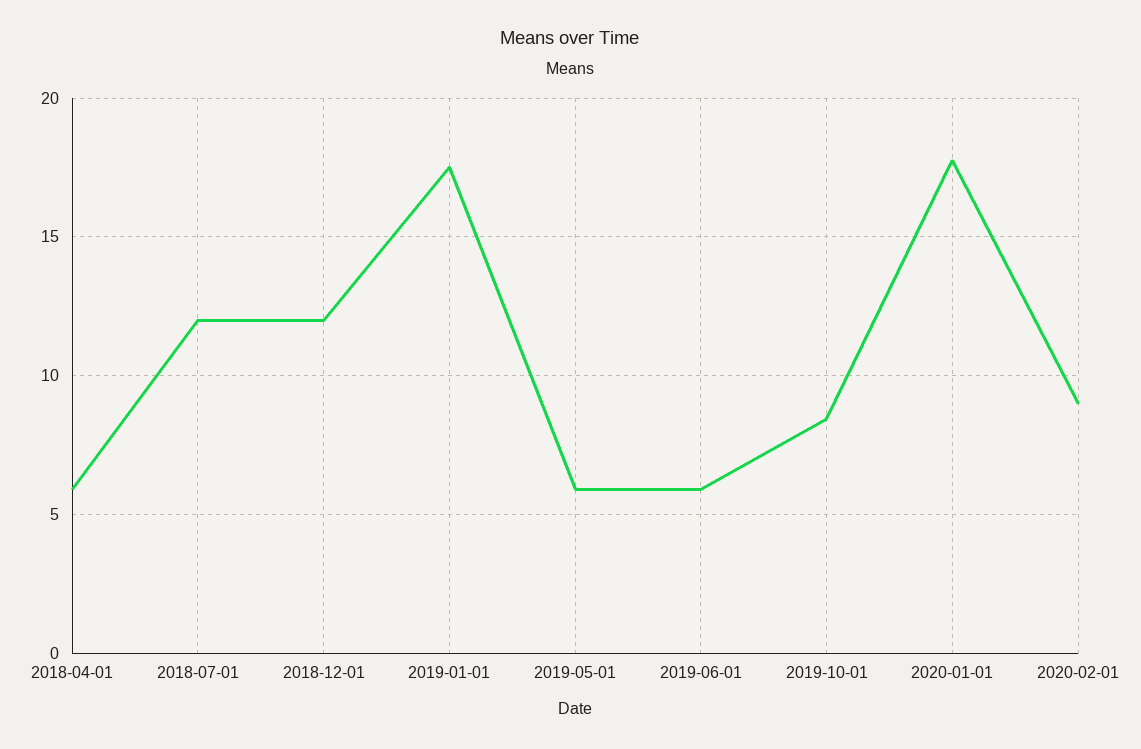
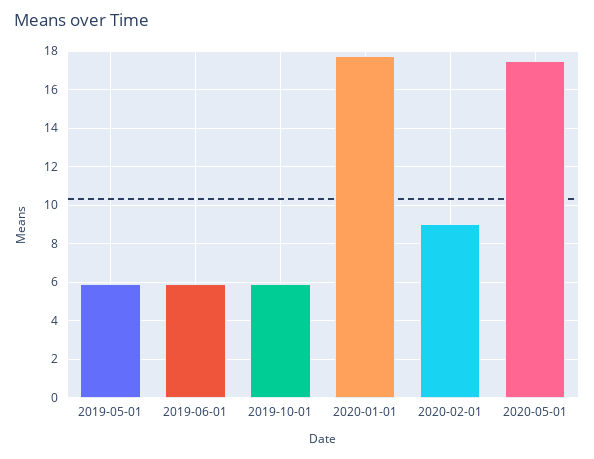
2018-04-01: 6 -> none
2018-07-01: 12 -> none
2018-12-01: 12 -> none
2019-01-01: 17.5 -> none
2019-10-01: 8.5 -> 6
2020-05-01: none -> 17.5

